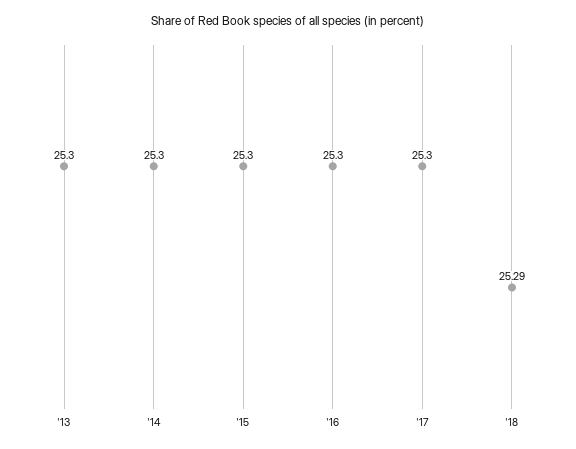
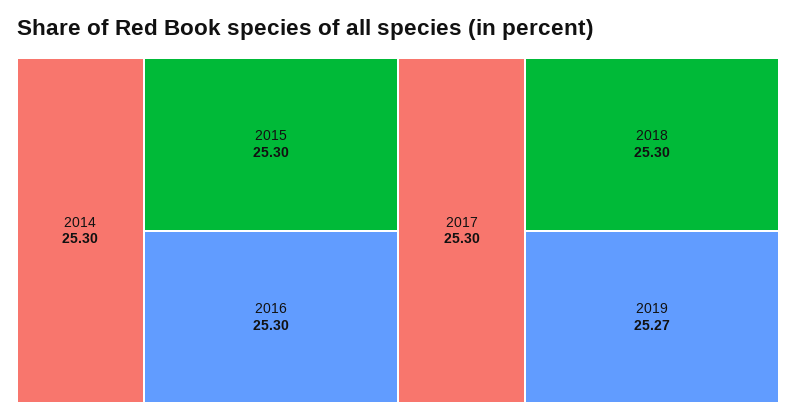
'13: 25.3 -> none
'18: 25.29 -> 25.3
2019: none -> 25.27

